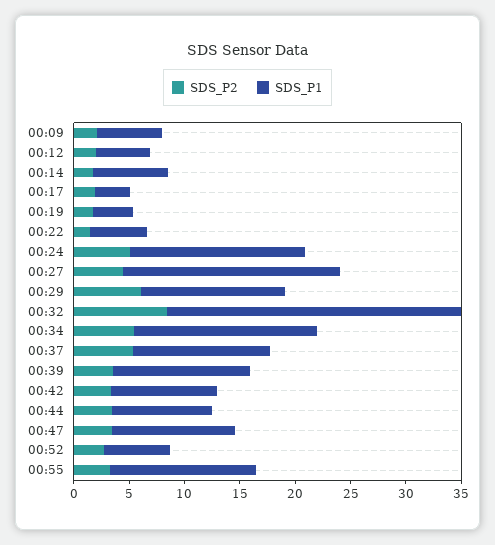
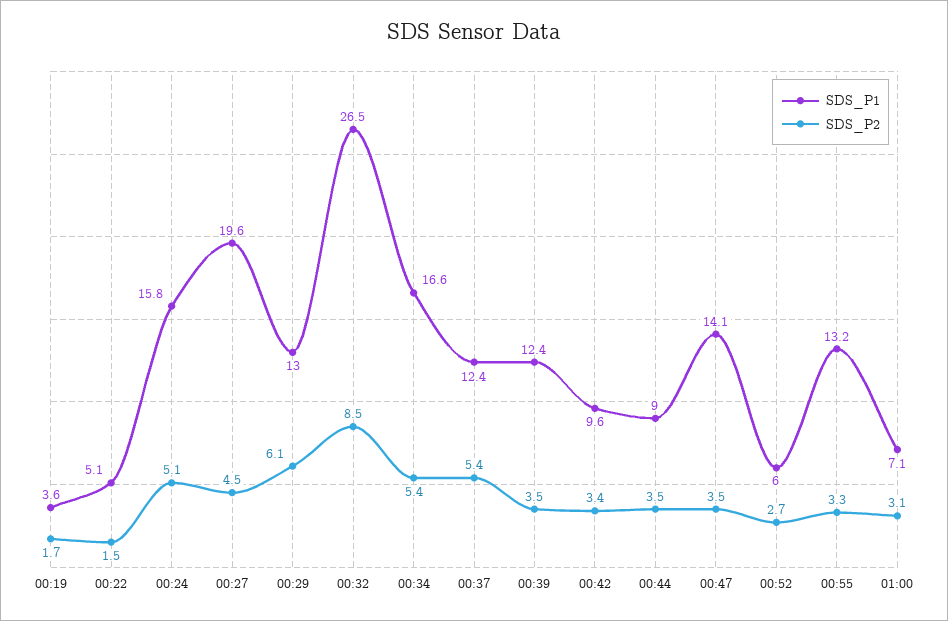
SDS_P2, 00:09: 2 -> none
SDS_P1, 00:09: 6 -> none
SDS_P2, 00:12: 2 -> none
SDS_P1, 00:12: 5 -> none
SDS_P2, 00:14: 2 -> none
SDS_P1, 00:14: 7 -> none
SDS_P2, 00:17: 2 -> none
SDS_P1, 00:17: 3 -> none
SDS_P1, 00:47: 11 -> 14.1
SDS_P1, 01:00: none -> 7.1
SDS_P2, 01:00: none -> 3.1

